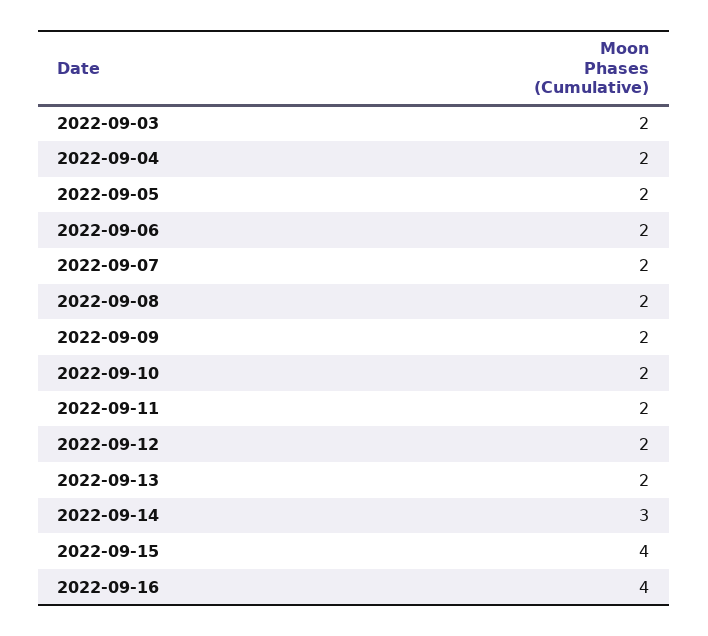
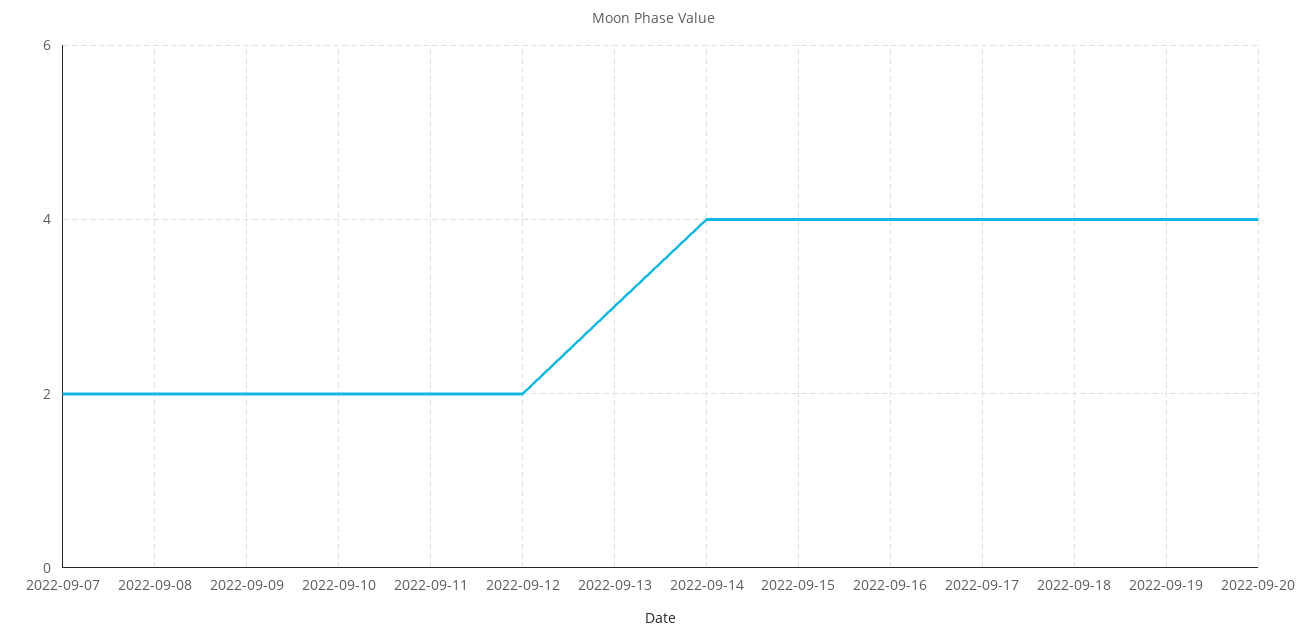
2022-09-03: 2 -> none
2022-09-04: 2 -> none
2022-09-05: 2 -> none
2022-09-06: 2 -> none
2022-09-13: 2 -> 3
2022-09-14: 3 -> 4
2022-09-17: none -> 4
2022-09-18: none -> 4
2022-09-19: none -> 4
2022-09-20: none -> 4

